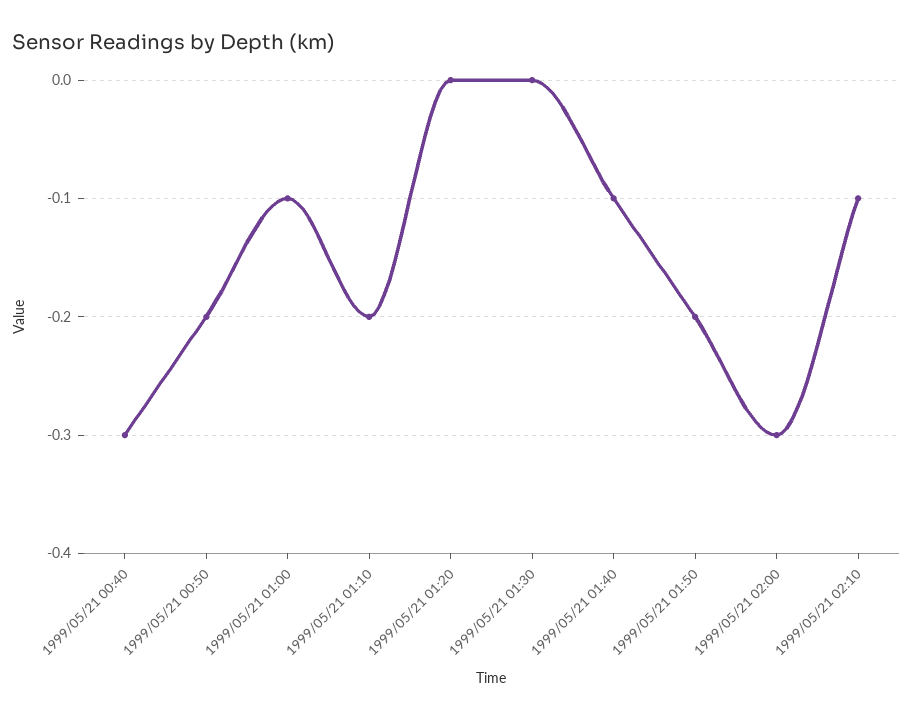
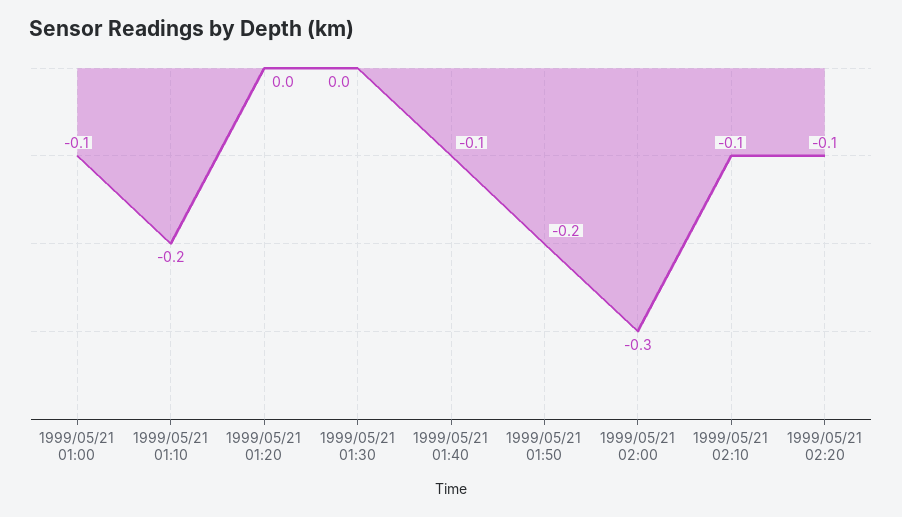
1999/05/21 00:40: -0.3 -> none
1999/05/21 00:50: -0.2 -> none
1999/05/21 02:20: none -> -0.1

